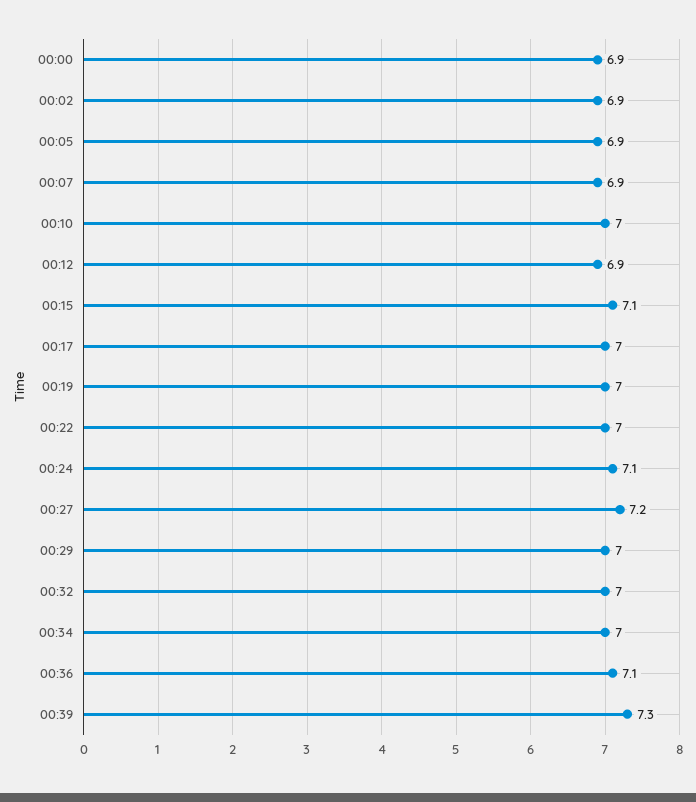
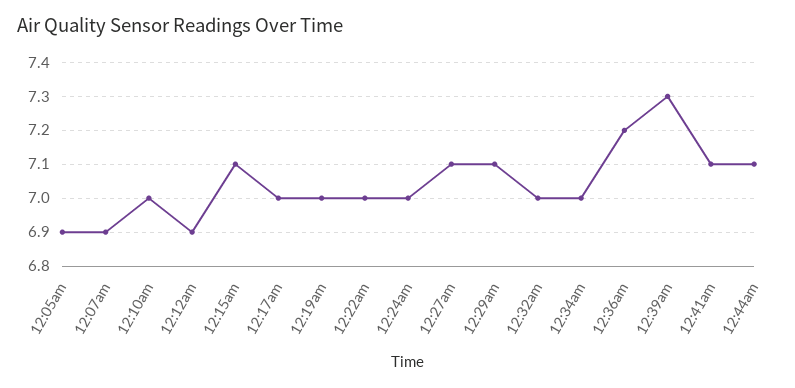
00:00: 6.9 -> none
00:02: 6.9 -> none
00:24: 7.1 -> 7
00:27: 7.2 -> 7.1
00:29: 7 -> 7.1
00:36: 7.1 -> 7.2
12:41am: none -> 7.1
12:44am: none -> 7.1

